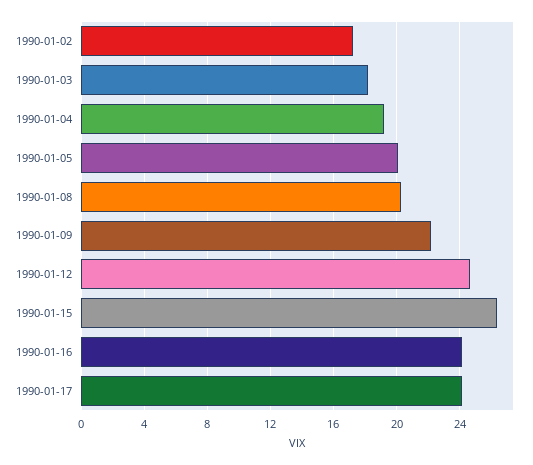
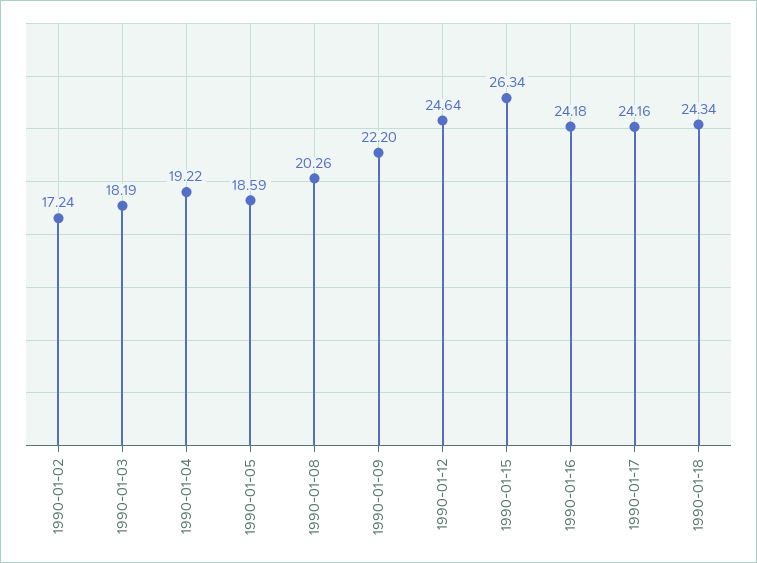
1990-01-05: 20 -> 18.59
1990-01-18: none -> 24.34

